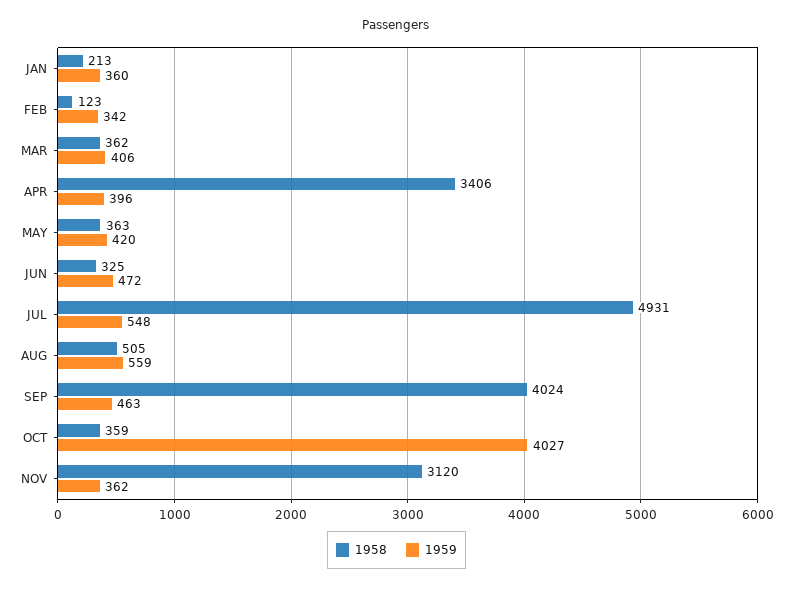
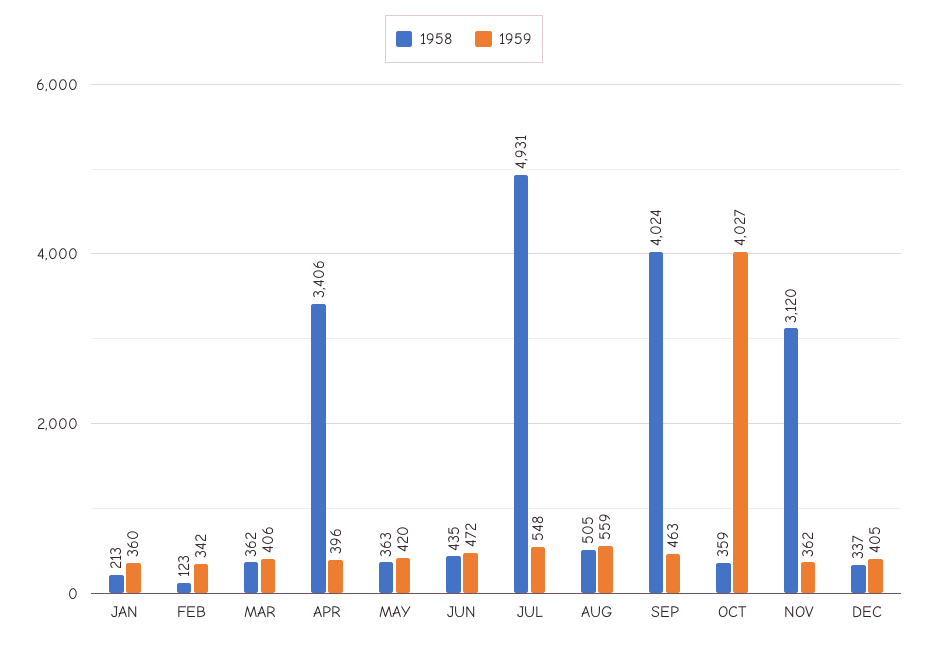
1958, JUN: 325 -> 435
1958, DEC: none -> 337
1959, DEC: none -> 405

